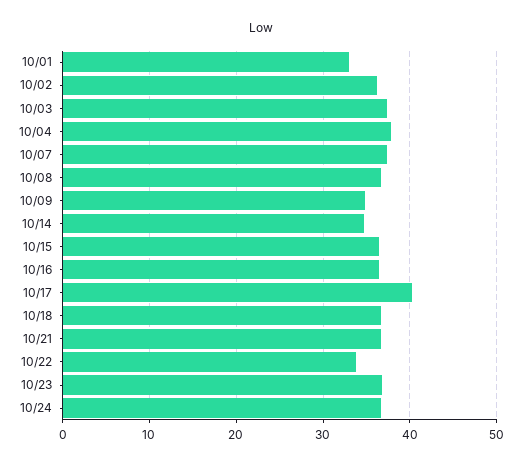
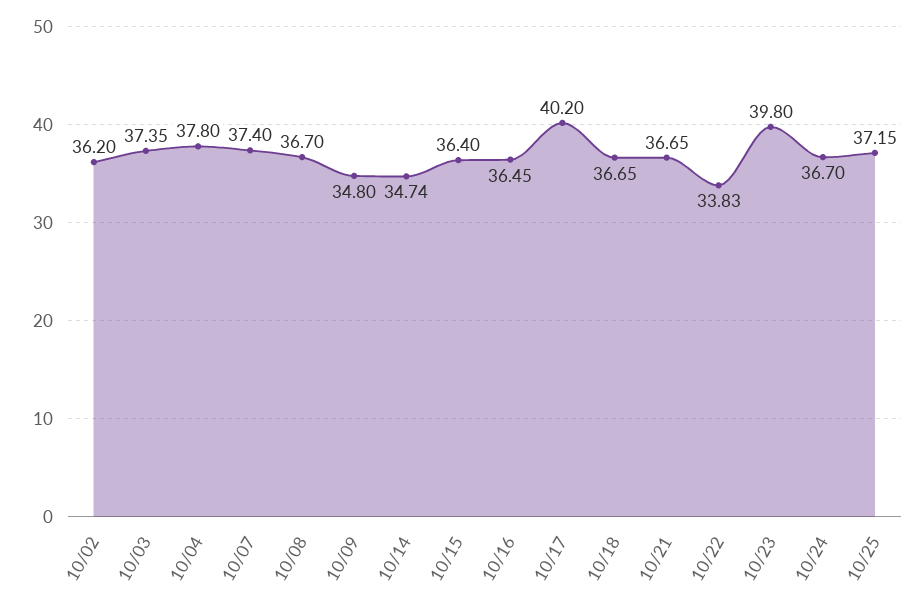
10/01: 33 -> none
10/23: 37 -> 39.8
10/25: none -> 37.15

